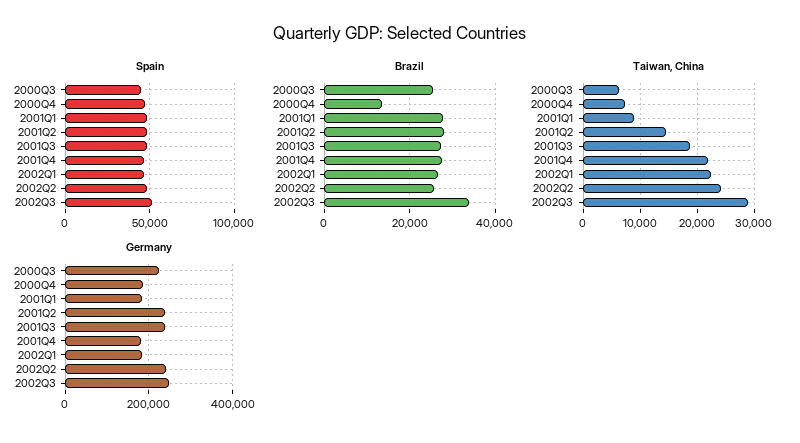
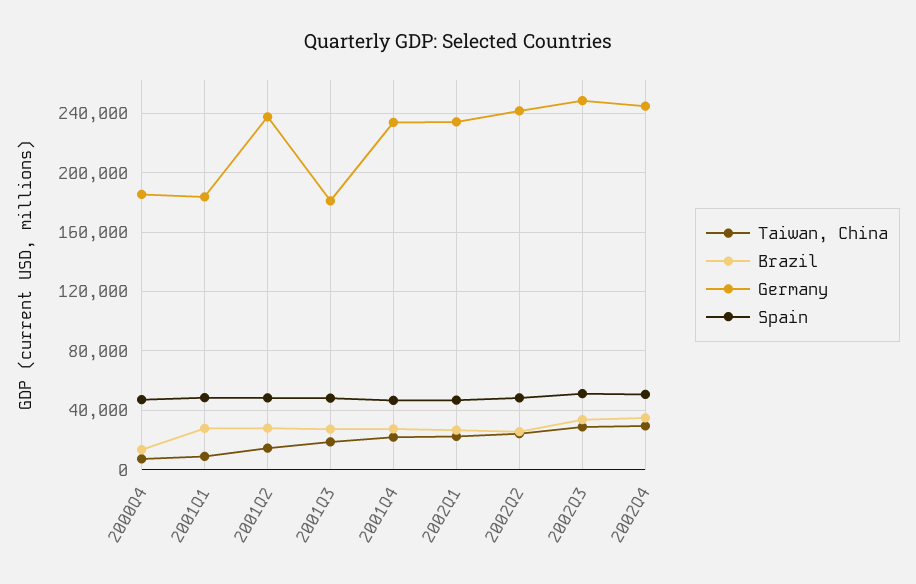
Spain, 2000Q3: 45000 -> none
Brazil, 2000Q3: 26000 -> none
Taiwan, China, 2000Q3: 6000 -> none
Germany, 2000Q3: 220000 -> none
Germany, 2001Q3: 240000 -> 180000
Germany, 2001Q4: 180000 -> 235000
Germany, 2002Q1: 180000 -> 235000
Taiwan, China, 2002Q4: none -> 30000
Brazil, 2002Q4: none -> 35000
Germany, 2002Q4: none -> 245000
Spain, 2002Q4: none -> 50000

